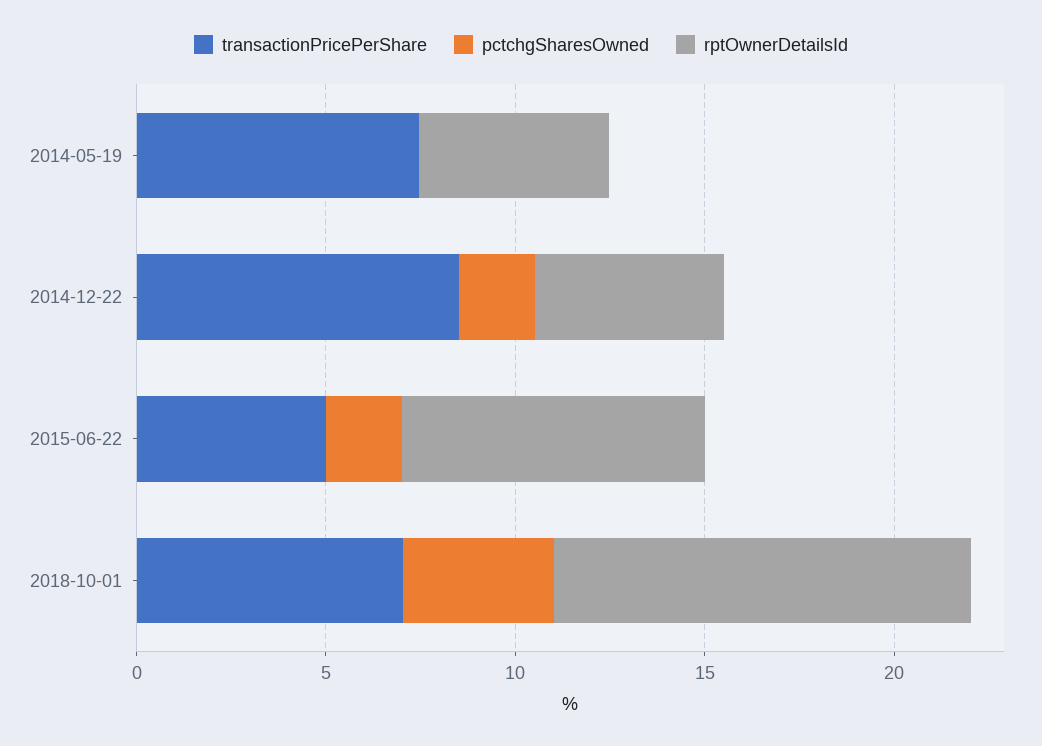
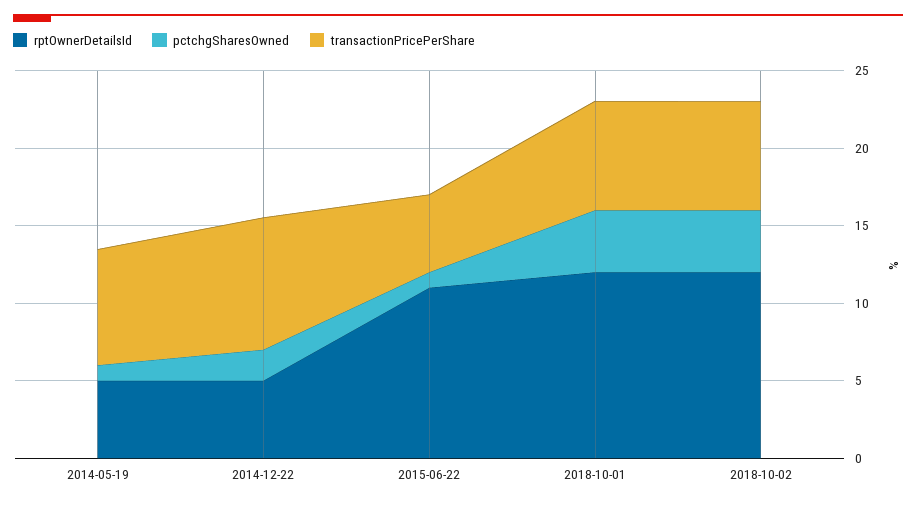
pctchgSharesOwned, 2014-05-19: 0 -> 1
pctchgSharesOwned, 2015-06-22: 2 -> 1
rptOwnerDetailsId, 2015-06-22: 8 -> 11
rptOwnerDetailsId, 2018-10-01: 11 -> 12
rptOwnerDetailsId, 2018-10-02: none -> 12
pctchgSharesOwned, 2018-10-02: none -> 4
transactionPricePerShare, 2018-10-02: none -> 7

